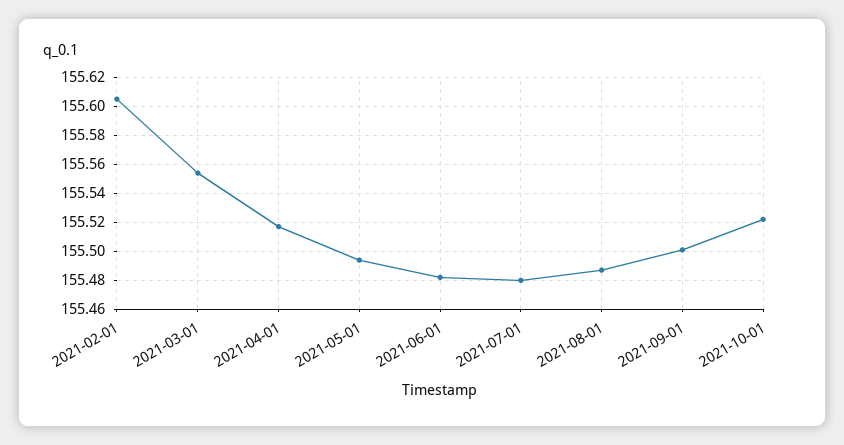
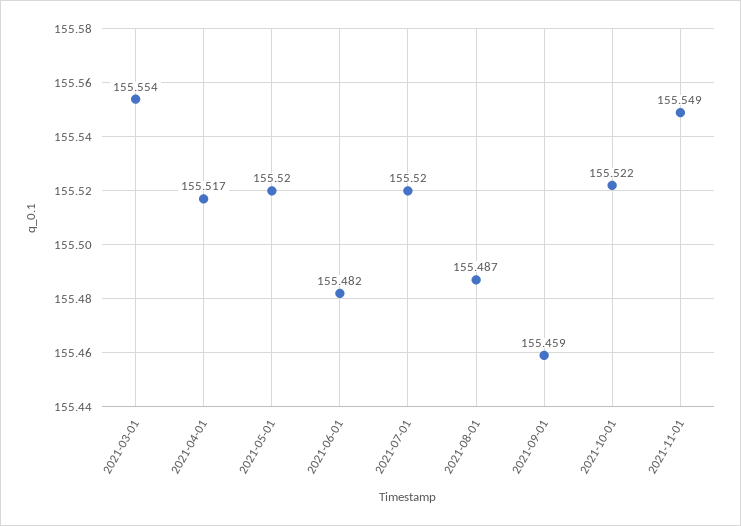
2021-02-01: 155.605 -> none
2021-05-01: 155.495 -> 155.52
2021-07-01: 155.48 -> 155.52
2021-09-01: 155.5 -> 155.459
2021-11-01: none -> 155.549

